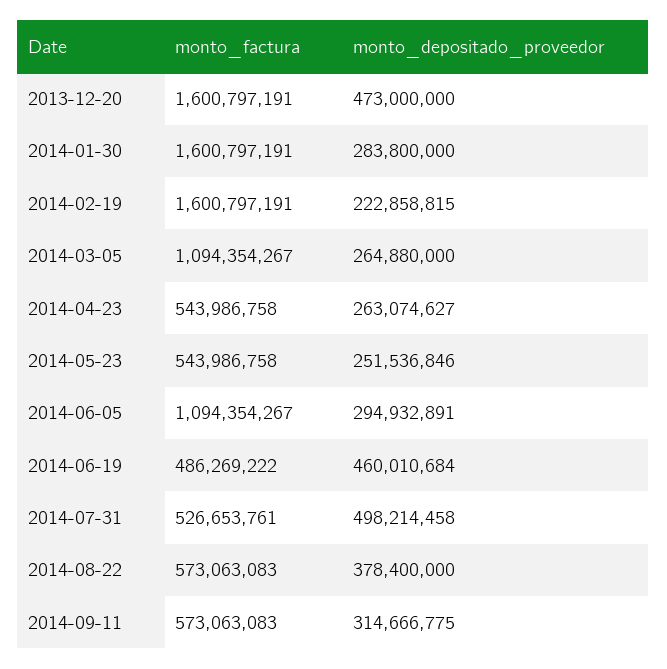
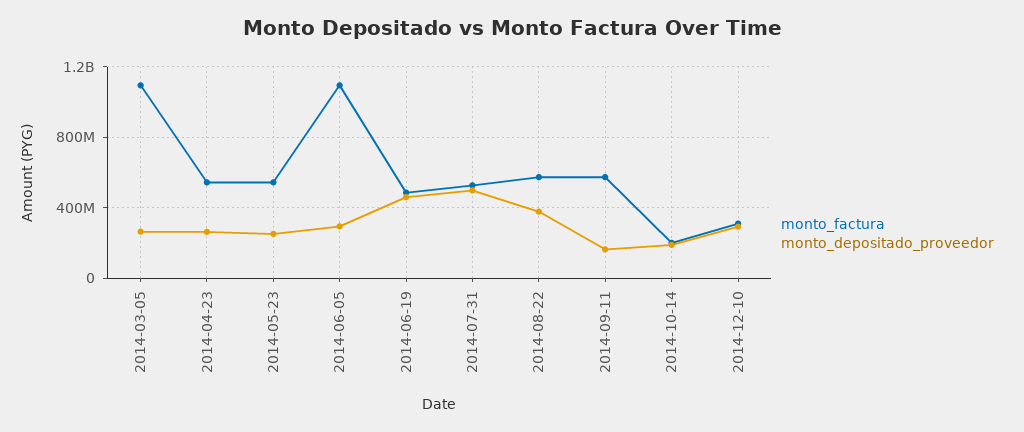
monto_factura, 2013-12-20: 1600797191 -> none
monto_depositado_proveedor, 2013-12-20: 473000000 -> none
monto_factura, 2014-01-30: 1600797191 -> none
monto_depositado_proveedor, 2014-01-30: 283800000 -> none
monto_factura, 2014-02-19: 1600797191 -> none
monto_depositado_proveedor, 2014-02-19: 222858815 -> none
monto_depositado_proveedor, 2014-09-11: 314666775 -> 150000000
monto_factura, 2014-10-14: none -> 200000000
monto_depositado_proveedor, 2014-10-14: none -> 200000000
monto_factura, 2014-12-10: none -> 300000000
monto_depositado_proveedor, 2014-12-10: none -> 300000000

